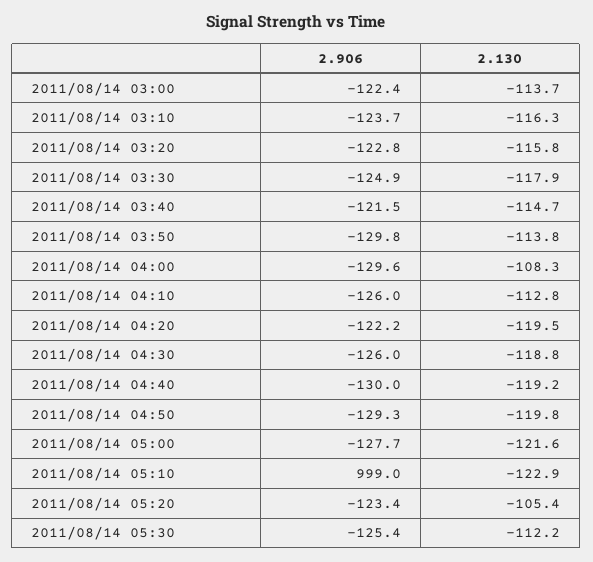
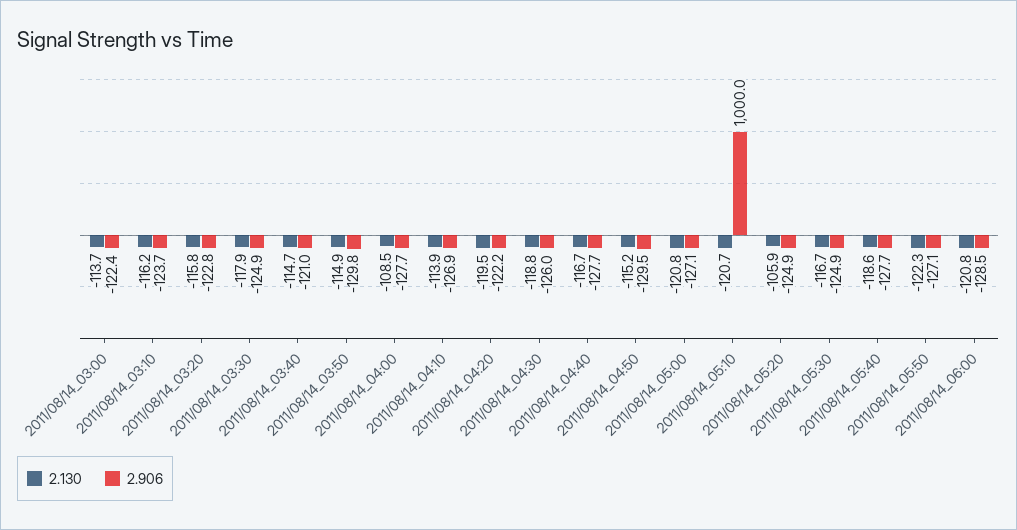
2.130, 2011/08/14 03:10: -116.3 -> -116.2
2.906, 2011/08/14 03:40: -121.5 -> -121
2.130, 2011/08/14 03:50: -113.8 -> -114.9
2.906, 2011/08/14 04:00: -129.6 -> -127.7
2.130, 2011/08/14 04:00: -108.3 -> -108.5
2.906, 2011/08/14 04:10: -126 -> -126.9
2.130, 2011/08/14 04:10: -112.8 -> -113.9
2.906, 2011/08/14 04:40: -130 -> -127.7
2.130, 2011/08/14 04:40: -119.2 -> -116.7
2.906, 2011/08/14 04:50: -129.3 -> -129.5
2.130, 2011/08/14 04:50: -119.8 -> -115.2
2.906, 2011/08/14 05:00: -127.7 -> -127.1
2.130, 2011/08/14 05:00: -121.6 -> -120.8
2.906, 2011/08/14 05:10: 999 -> 1000
2.130, 2011/08/14 05:10: -122.9 -> -120.7
2.906, 2011/08/14 05:20: -123.4 -> -124.9
2.130, 2011/08/14 05:20: -105.4 -> -105.9
2.906, 2011/08/14 05:30: -125.4 -> -124.9
2.130, 2011/08/14 05:30: -112.2 -> -116.7
2.130, 2011/08/14_05:40: none -> -118.6
2.906, 2011/08/14_05:40: none -> -127.7
2.130, 2011/08/14_05:50: none -> -122.3
2.906, 2011/08/14_05:50: none -> -127.1
2.130, 2011/08/14_06:00: none -> -120.8
2.906, 2011/08/14_06:00: none -> -128.5

